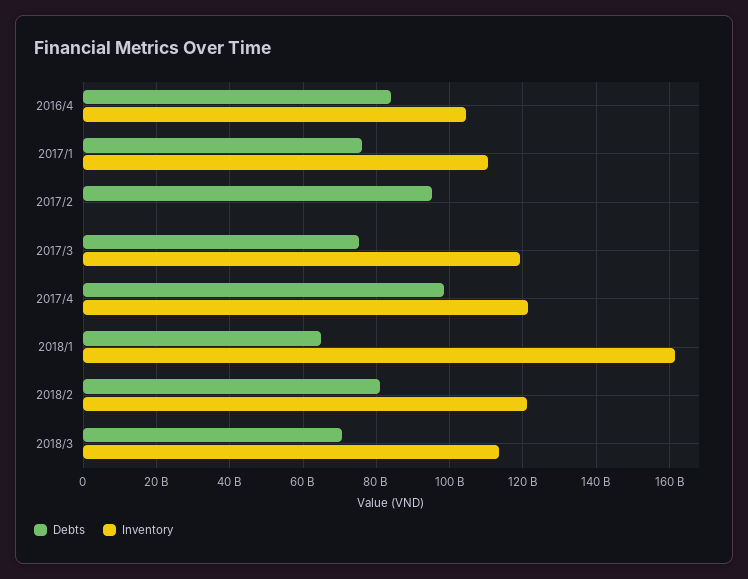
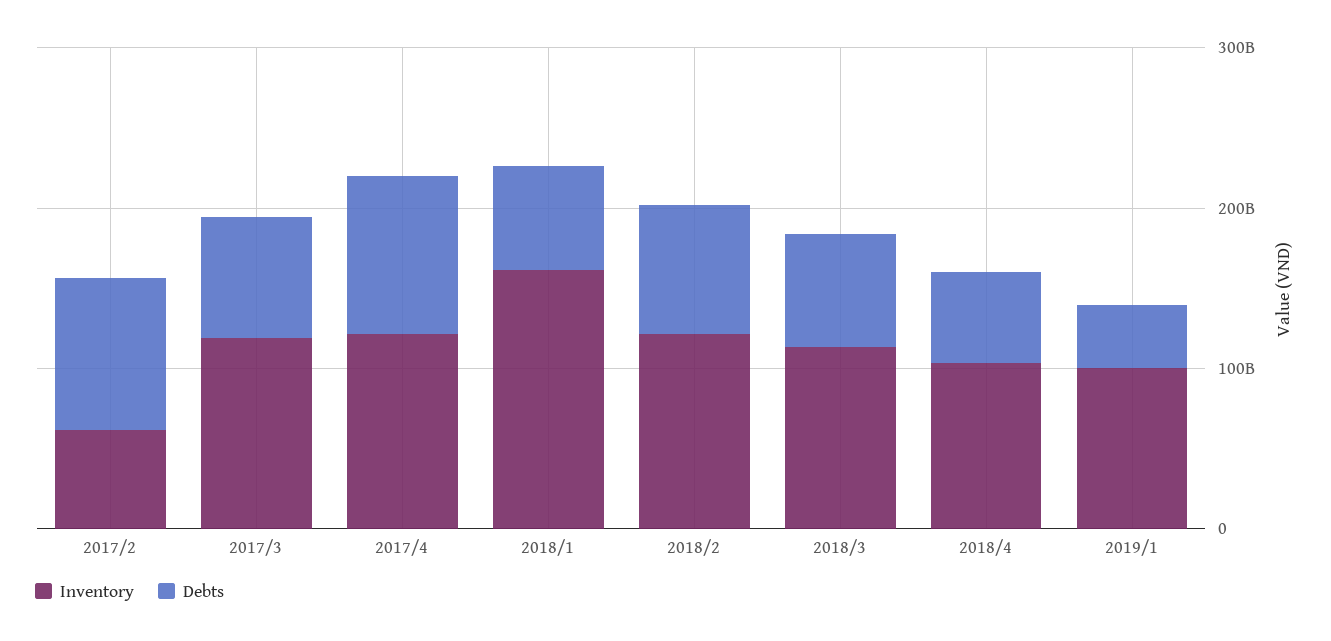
Debts, 2016/4: 84000000000 -> none
Inventory, 2016/4: 104000000000 -> none
Debts, 2017/1: 76000000000 -> none
Inventory, 2017/1: 110000000000 -> none
Inventory, 2017/2: 0 -> 60000000000
Inventory, 2018/4: none -> 100000000000
Debts, 2018/4: none -> 60000000000
Inventory, 2019/1: none -> 100000000000
Debts, 2019/1: none -> 40000000000

